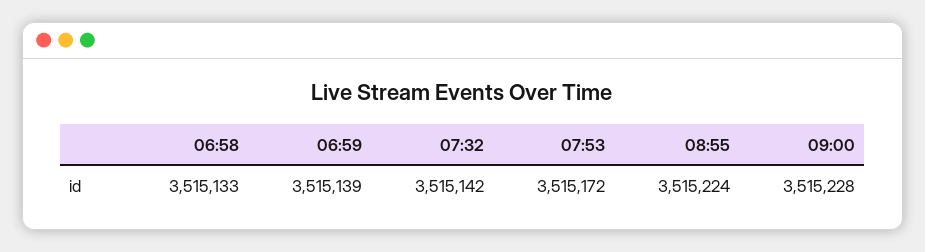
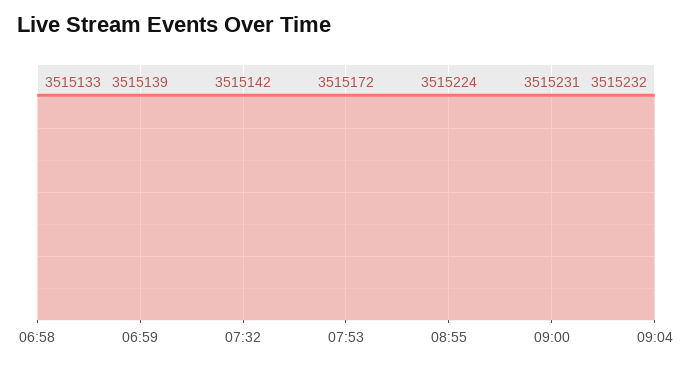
09:00: 3515228 -> 3515231
09:04: none -> 3515232

